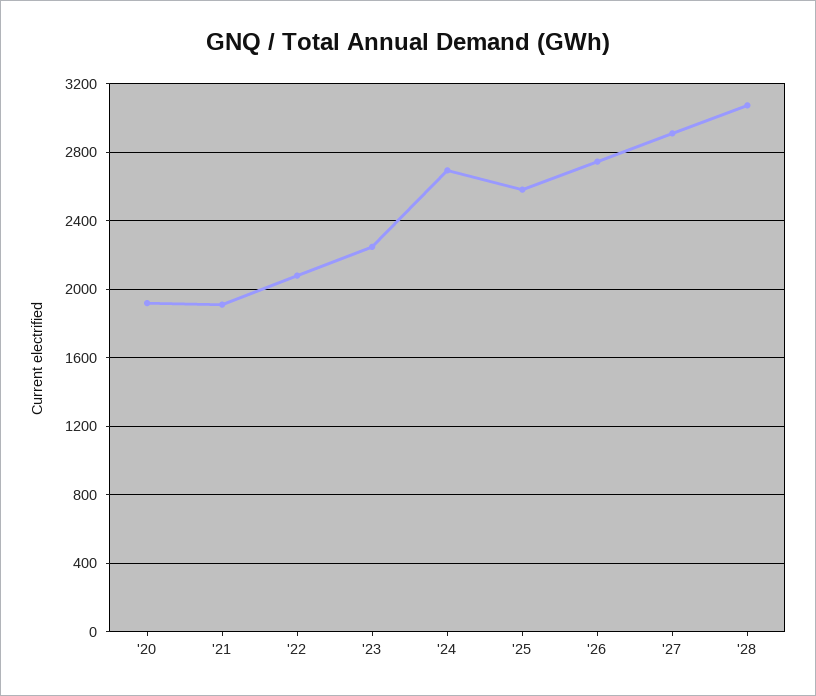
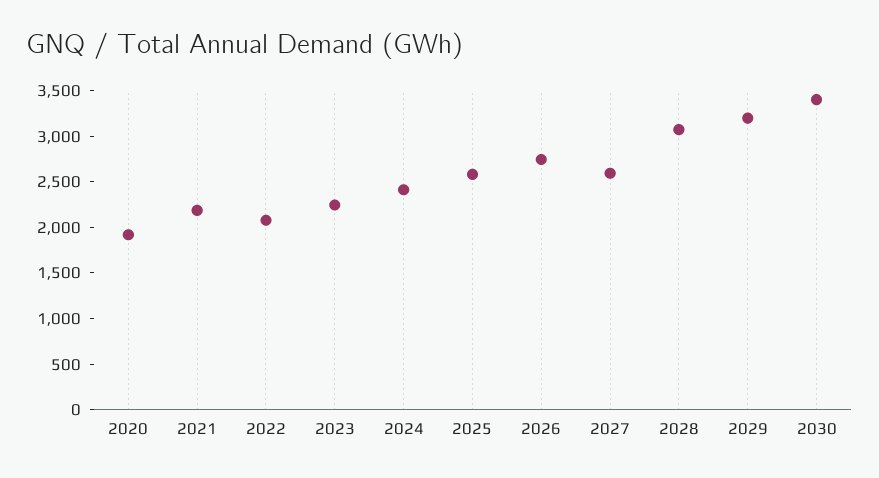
'21: 1900 -> 2200
'24: 2700 -> 2400
'27: 2900 -> 2600
2029: none -> 3200
2030: none -> 3400

